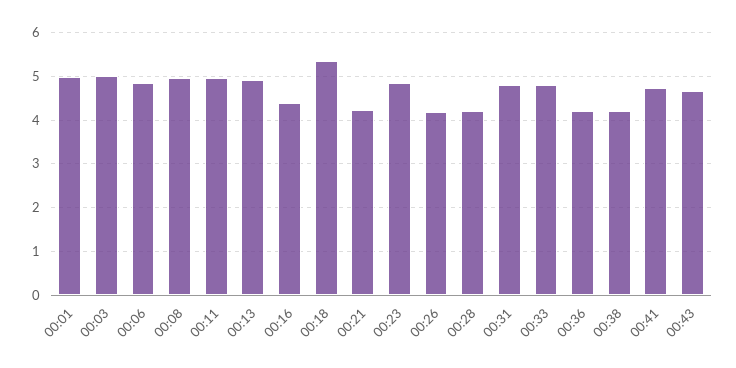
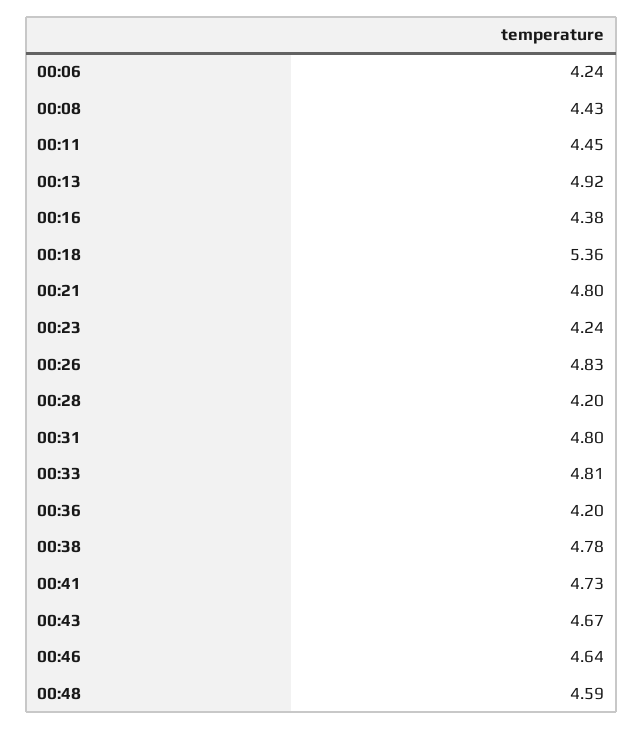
00:01: 5 -> none
00:03: 5 -> none
00:06: 4.8 -> 4.24
00:08: 5 -> 4.43
00:11: 5 -> 4.45
00:21: 4.2 -> 4.8
00:23: 4.8 -> 4.24
00:26: 4.2 -> 4.83
00:38: 4.2 -> 4.78
00:46: none -> 4.64
00:48: none -> 4.59

